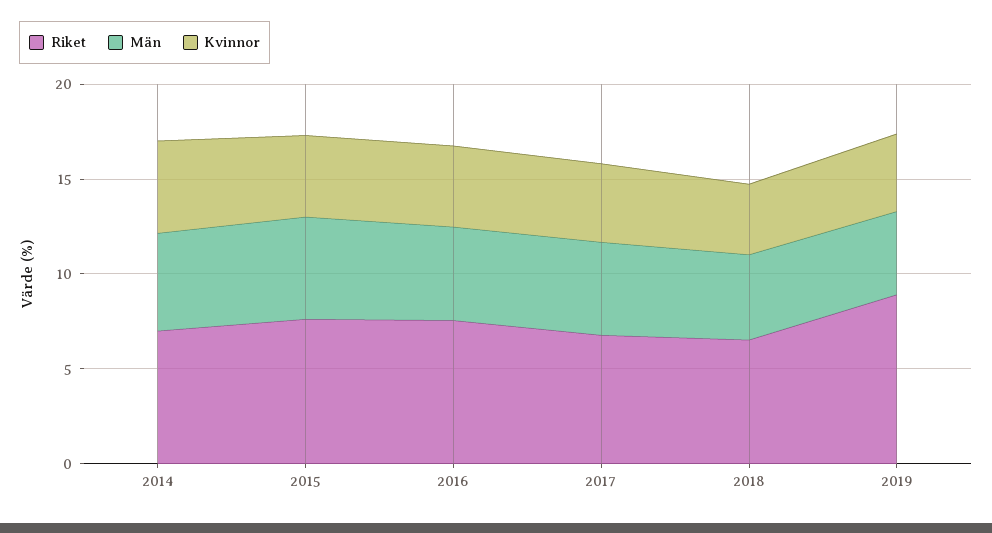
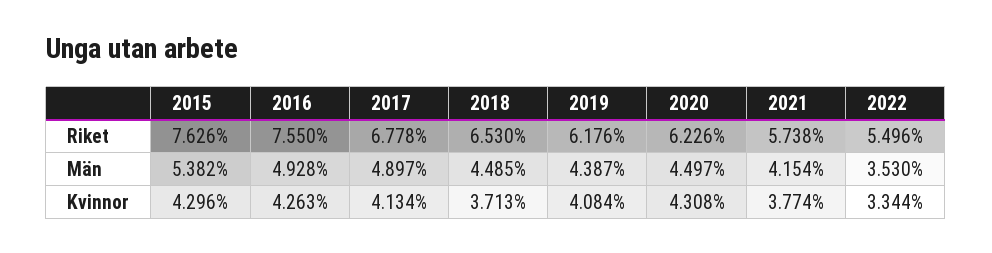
Riket, 2014: 7 -> none
Män, 2014: 5 -> none
Kvinnor, 2014: 5 -> none
Riket, 2019: 9 -> 6.176
Riket, 2020: none -> 6.226
Riket, 2021: none -> 5.738
Riket, 2022: none -> 5.496
Män, 2020: none -> 4.497
Män, 2021: none -> 4.154
Män, 2022: none -> 3.53
Kvinnor, 2020: none -> 4.308
Kvinnor, 2021: none -> 3.774
Kvinnor, 2022: none -> 3.344

